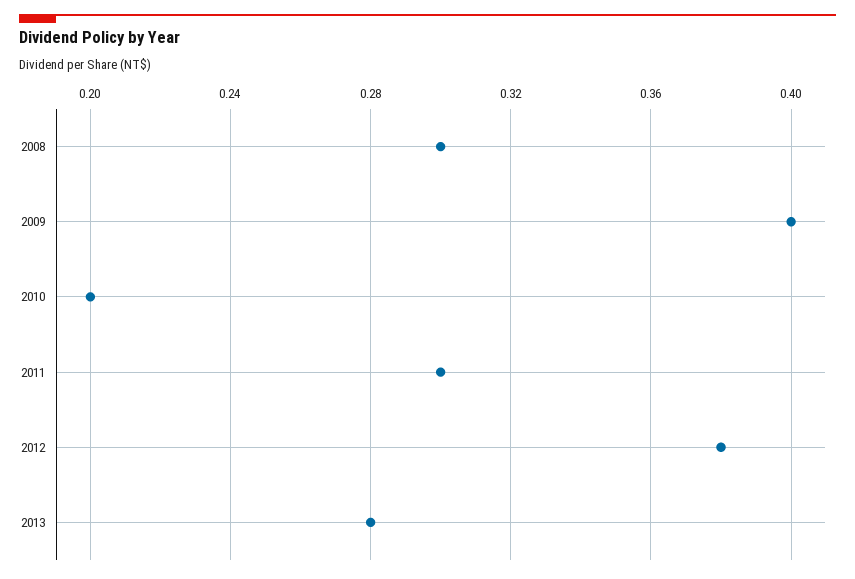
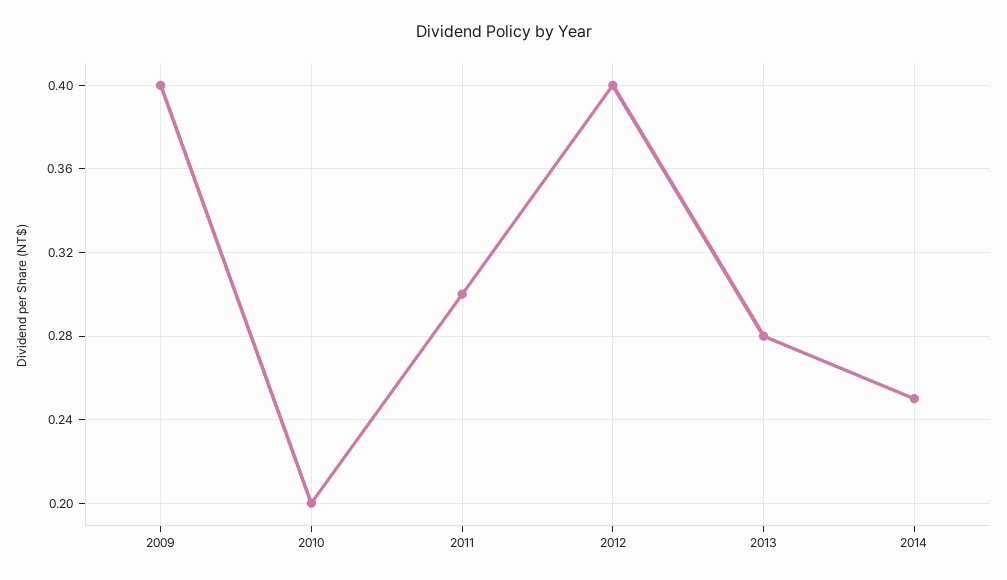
2008: 0.3 -> none
2012: 0.38 -> 0.4
2014: none -> 0.25

